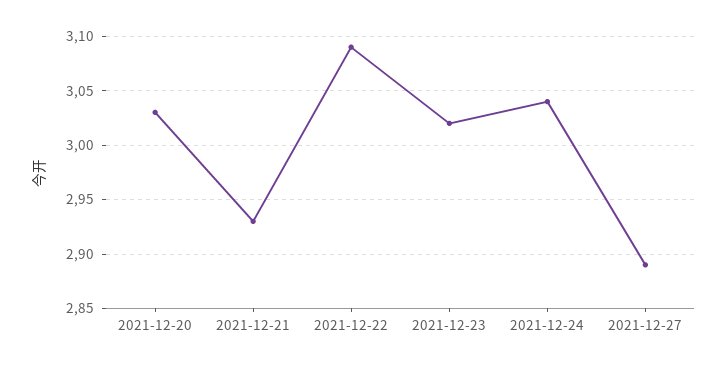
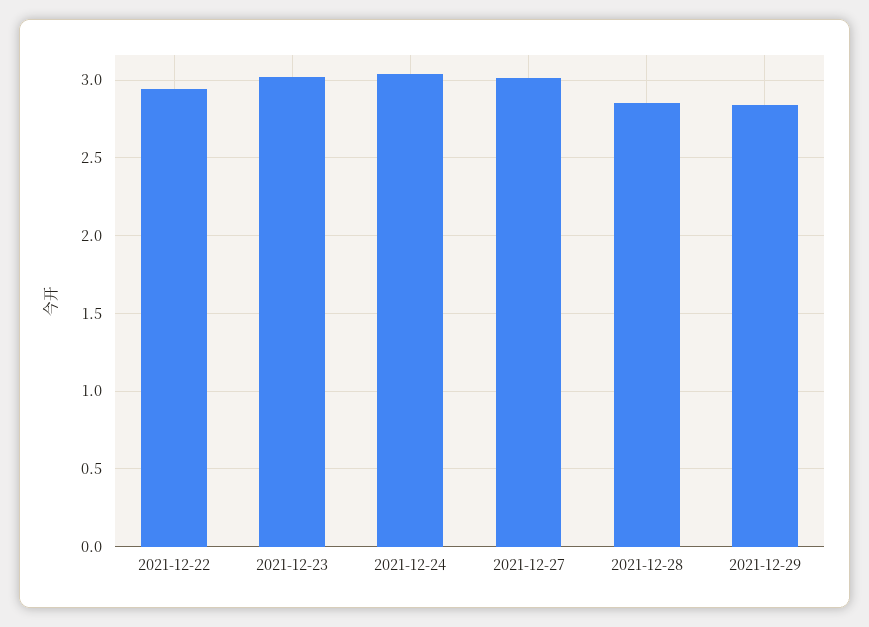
2021-12-20: 3.03 -> none
2021-12-21: 2.93 -> none
2021-12-22: 3.09 -> 2.95
2021-12-27: 2.89 -> 3
2021-12-28: none -> 2.85
2021-12-29: none -> 2.85

